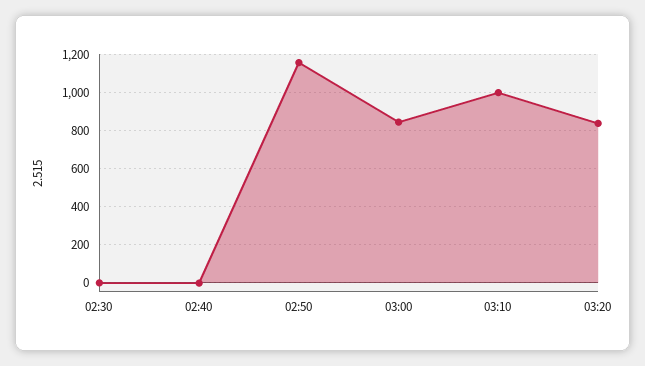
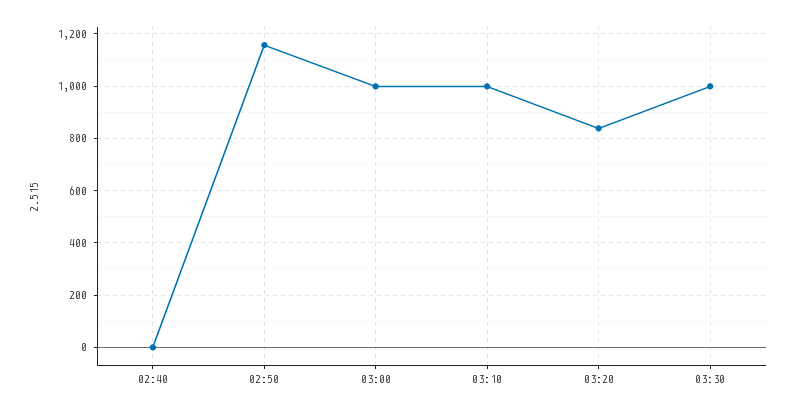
02:30: 0 -> none
03:00: 850 -> 1000
03:30: none -> 1000

